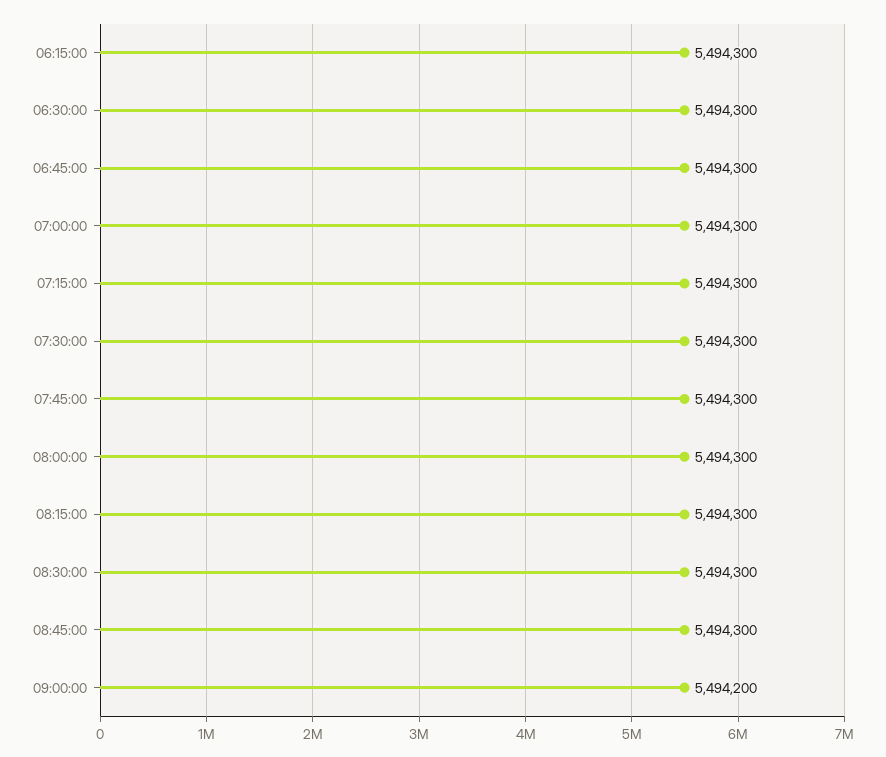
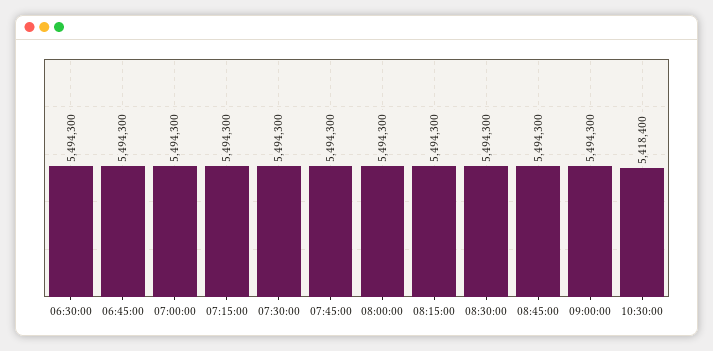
06:15:00: 5494300 -> none
09:00:00: 5494200 -> 5494300
10:30:00: none -> 5418400

